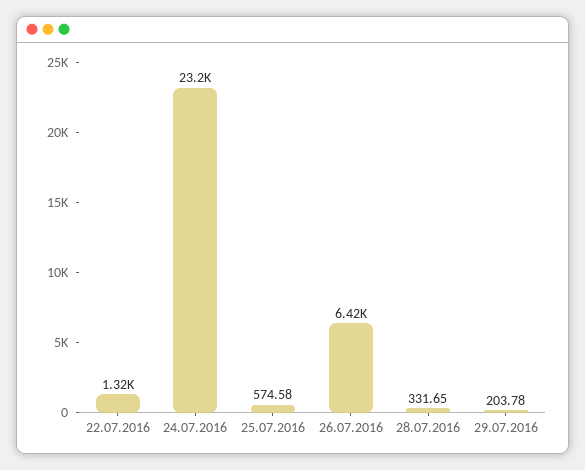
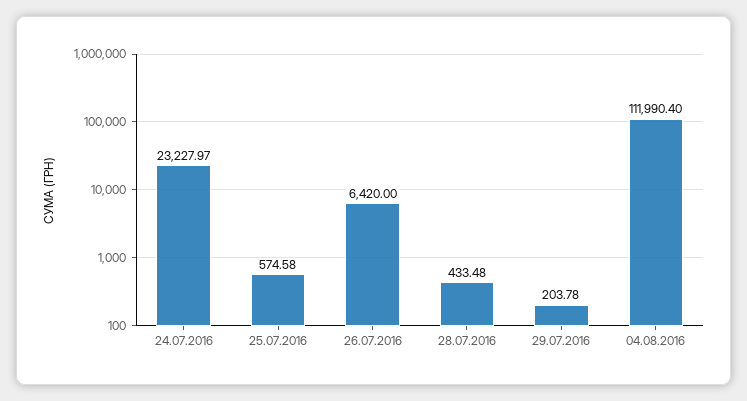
22.07.2016: 1320 -> none
28.07.2016: 331.65 -> 433.48
04.08.2016: none -> 111990.4

